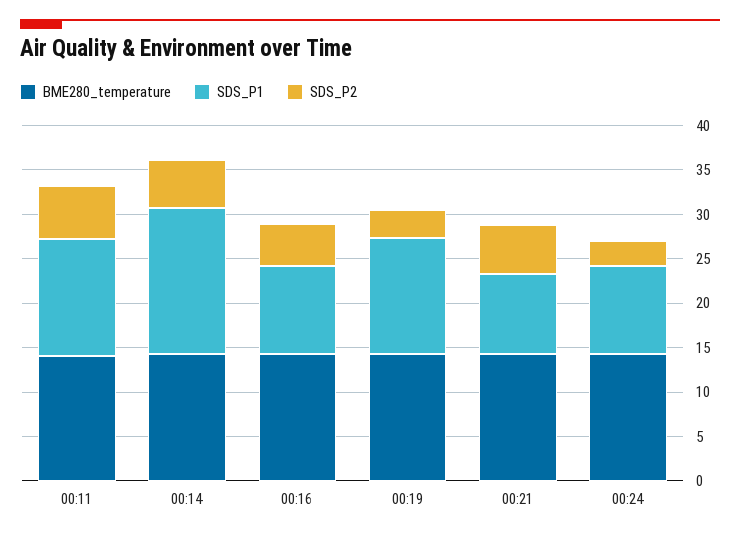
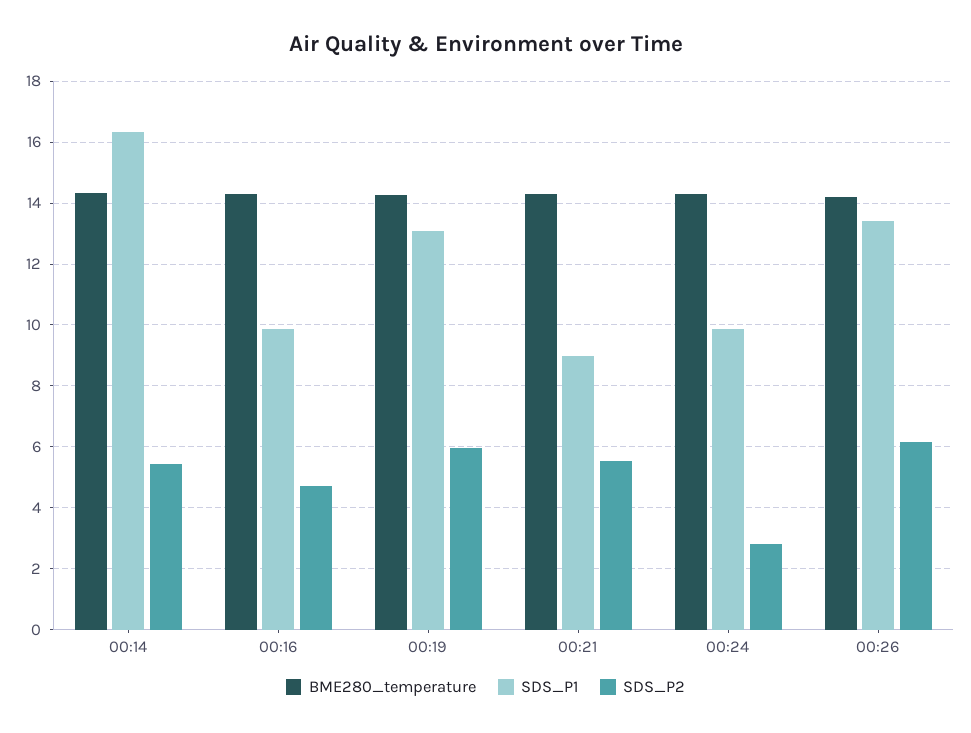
BME280_temperature, 00:11: 14 -> none
SDS_P1, 00:11: 13 -> none
SDS_P2, 00:11: 6 -> none
SDS_P2, 00:19: 3 -> 6
BME280_temperature, 00:26: none -> 14.2
SDS_P1, 00:26: none -> 13.4
SDS_P2, 00:26: none -> 6.2

